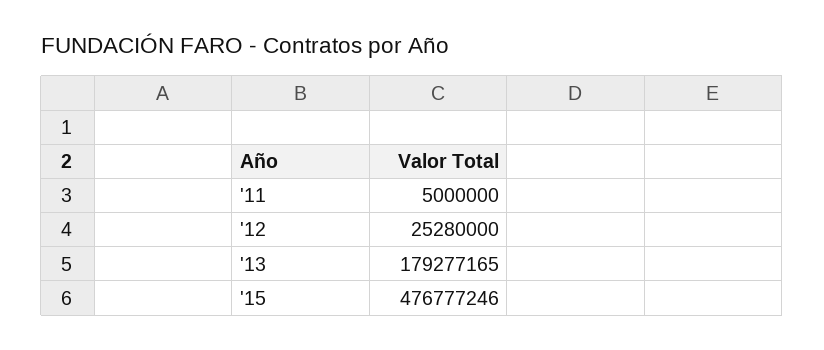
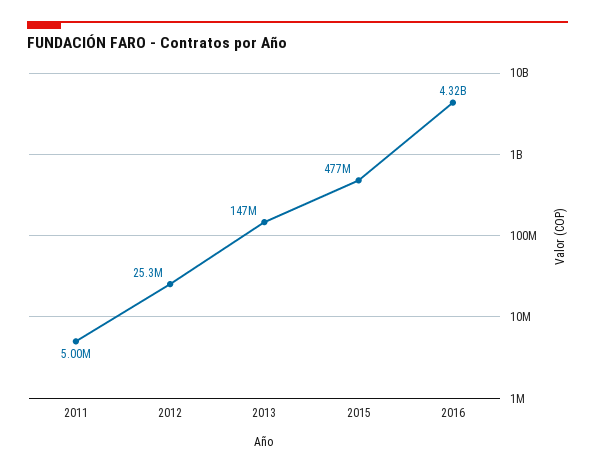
'13: 179277165 -> 147000000
2016: none -> 4320000000

